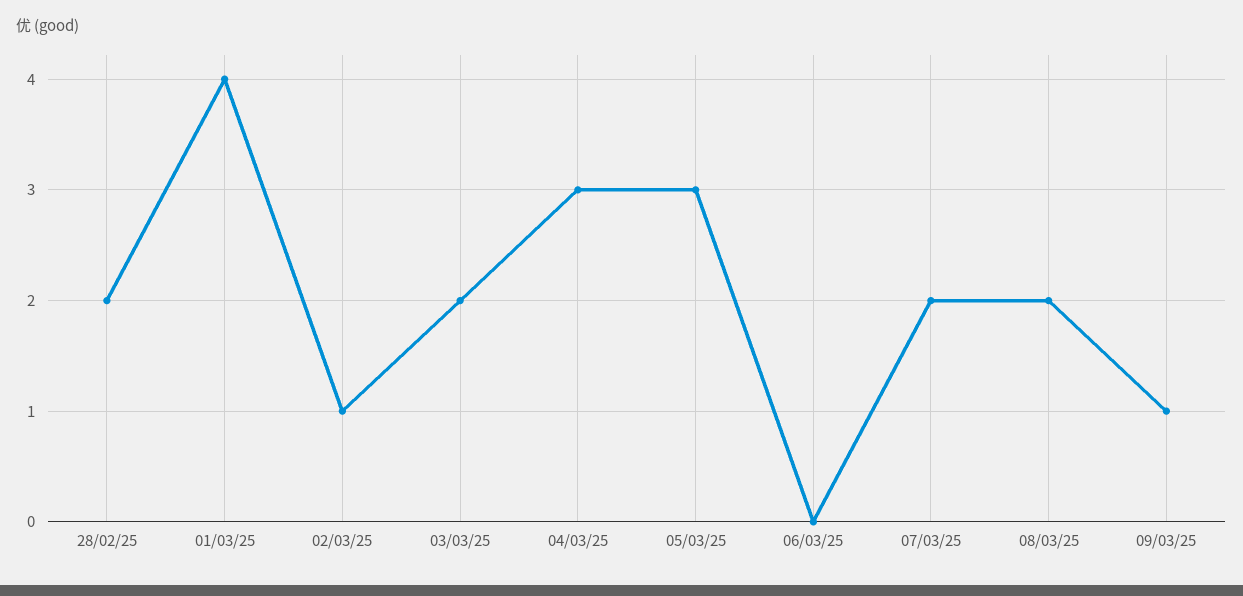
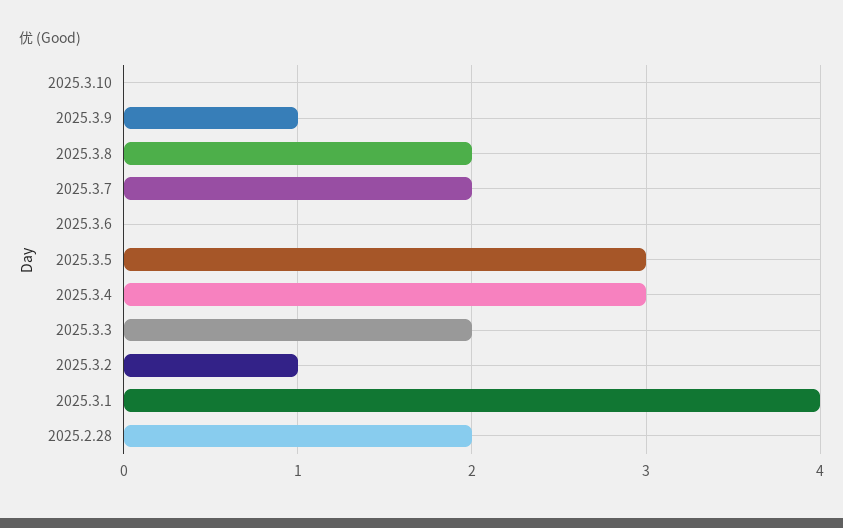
2025.3.10: none -> 0

